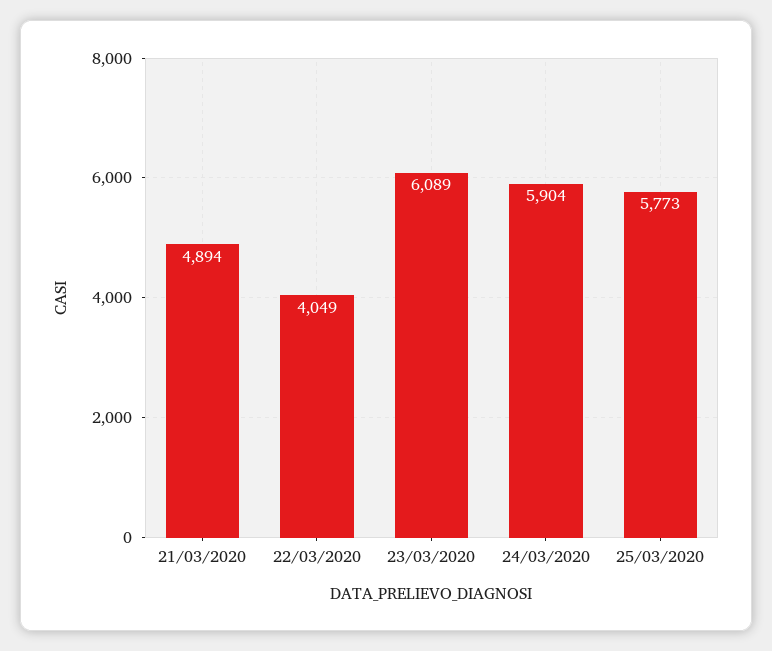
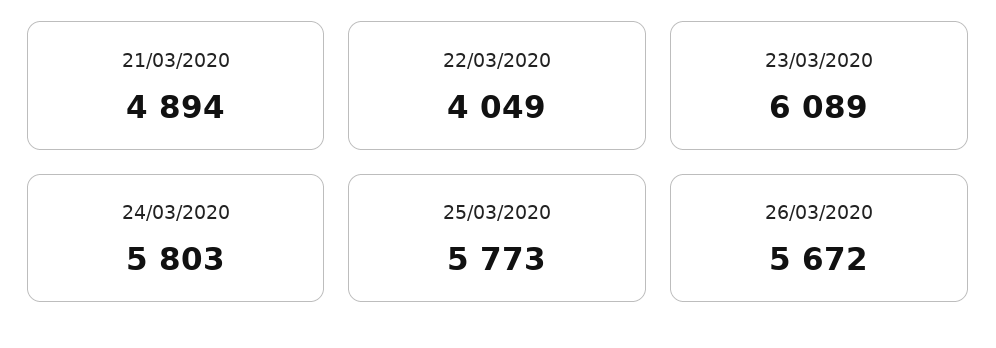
24/03/2020: 5904 -> 5803
26/03/2020: none -> 5672

